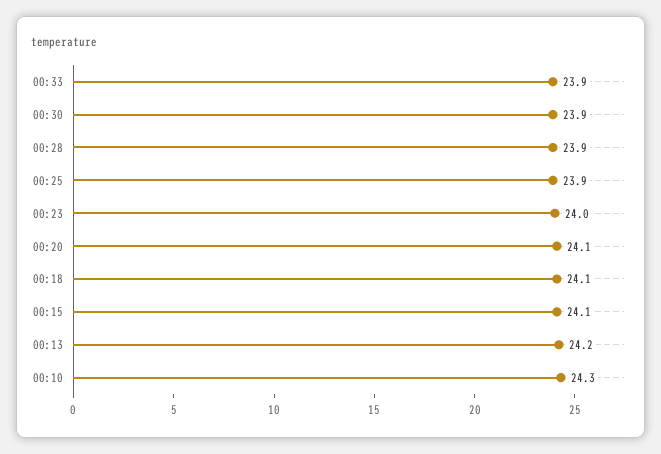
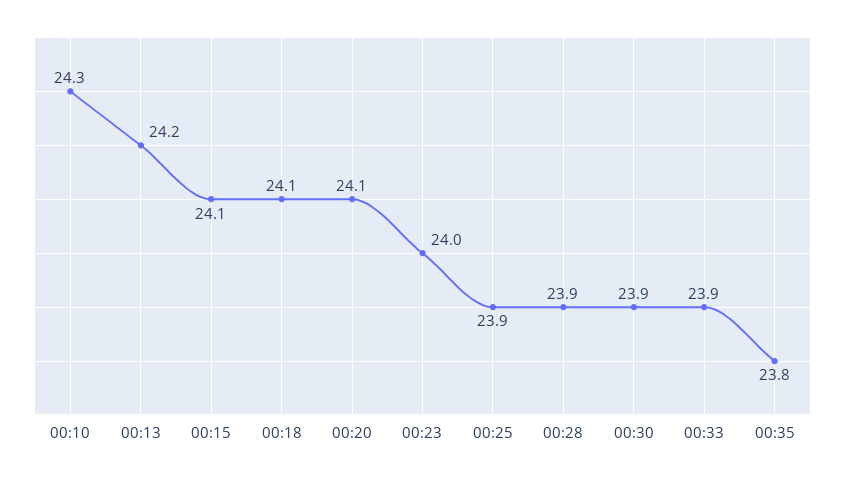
00:35: none -> 23.8

